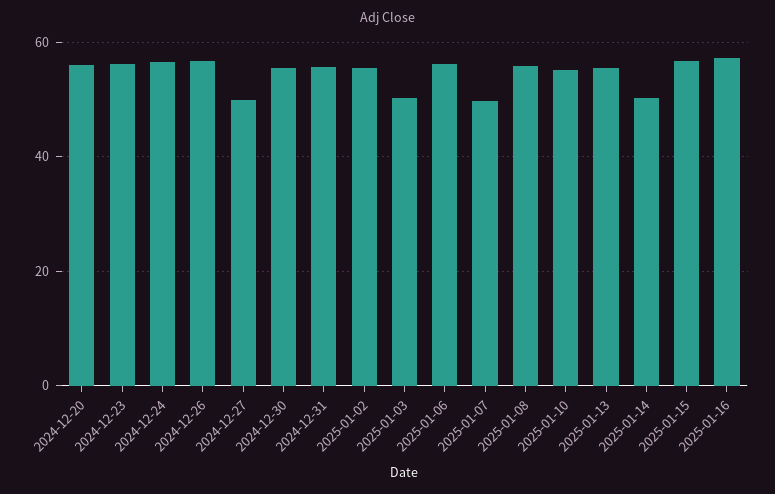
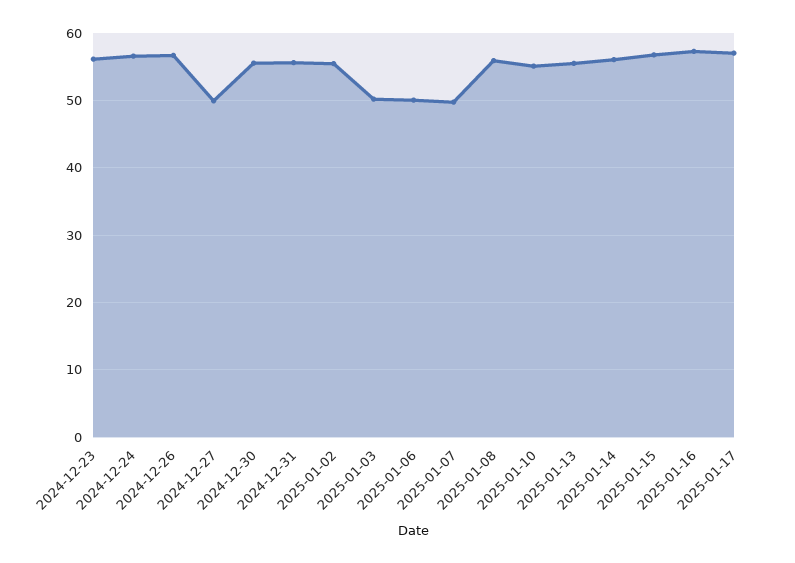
2024-12-20: 56 -> none
2025-01-06: 56 -> 50
2025-01-14: 50 -> 56
2025-01-17: none -> 57

